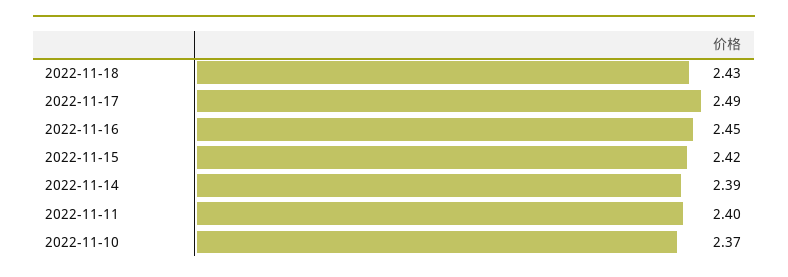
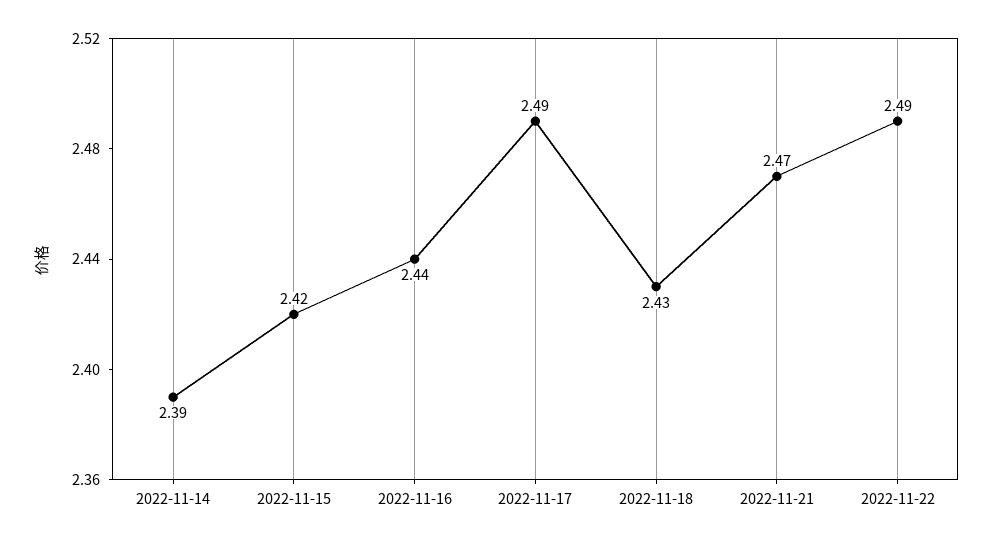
2022-11-16: 2.45 -> 2.44
2022-11-11: 2.4 -> none
2022-11-10: 2.37 -> none
2022-11-21: none -> 2.47
2022-11-22: none -> 2.49

